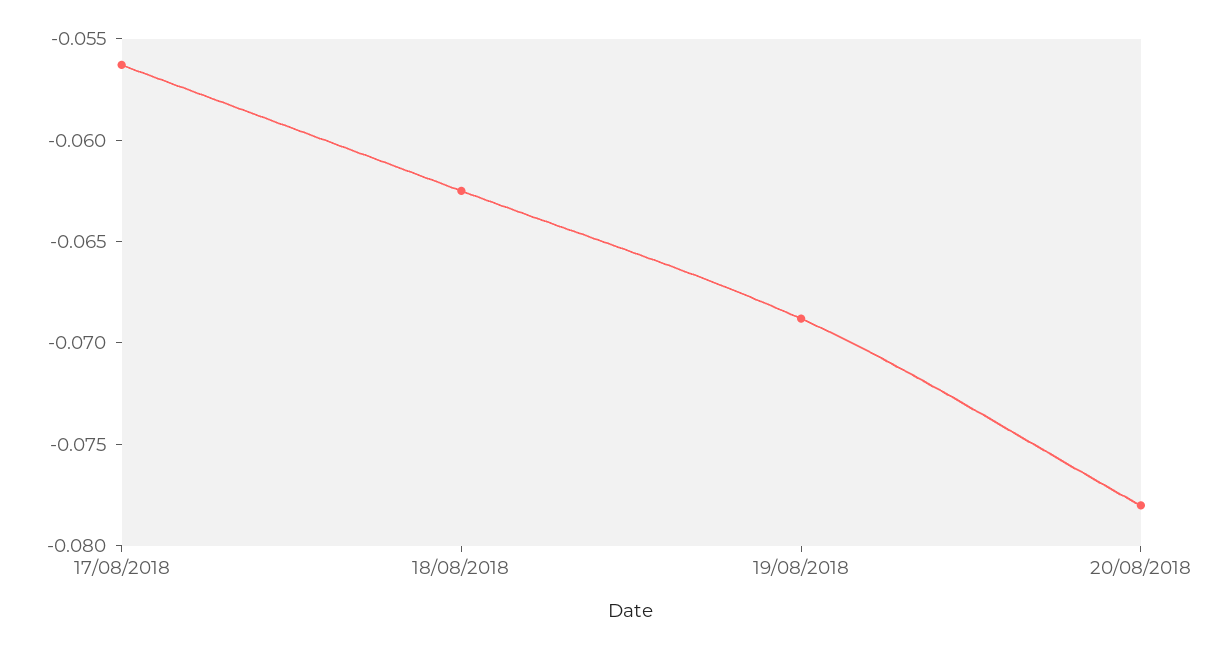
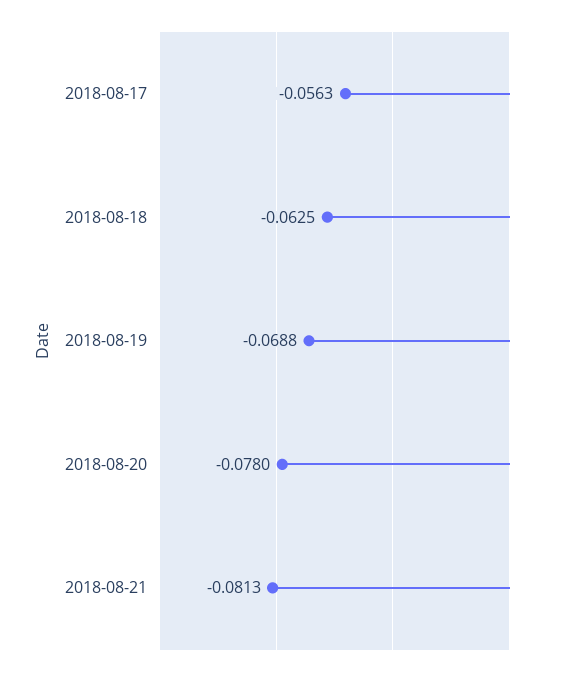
2018-08-21: none -> -0.0813

